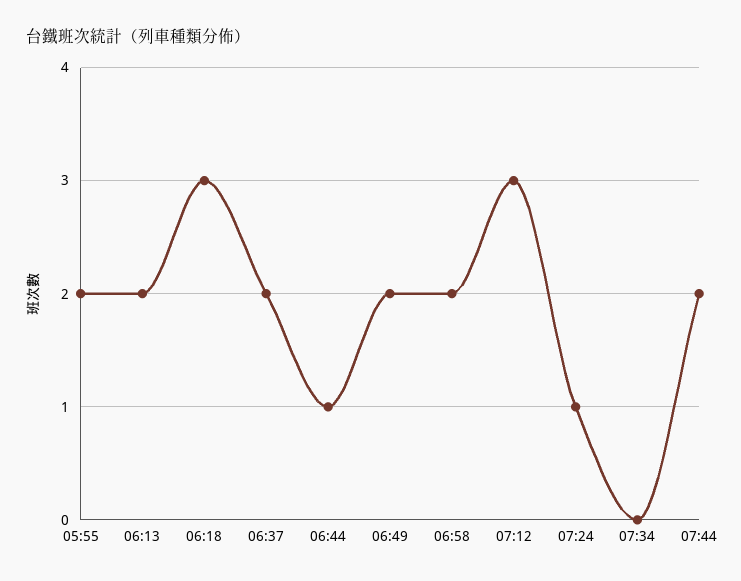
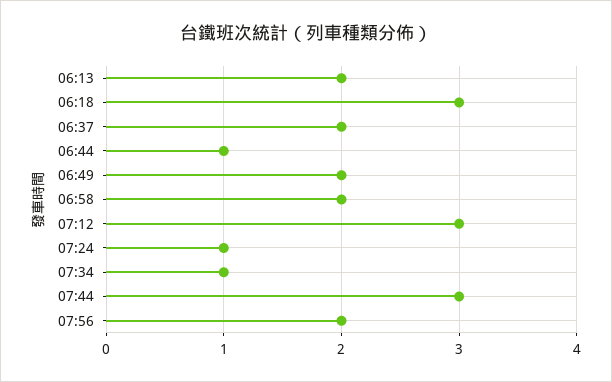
05:55: 2 -> none
07:34: 0 -> 1
07:44: 2 -> 3
07:56: none -> 2

